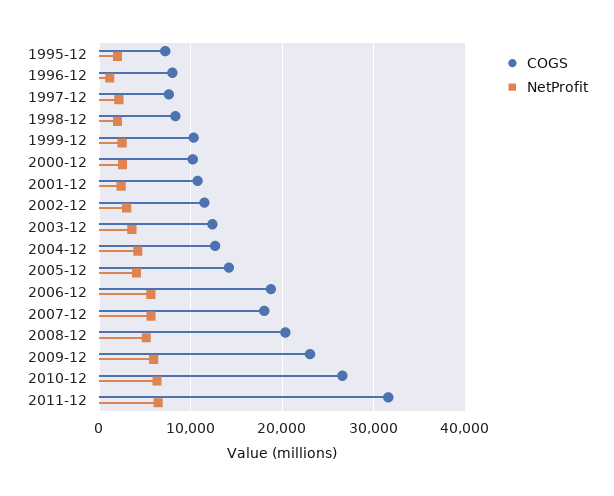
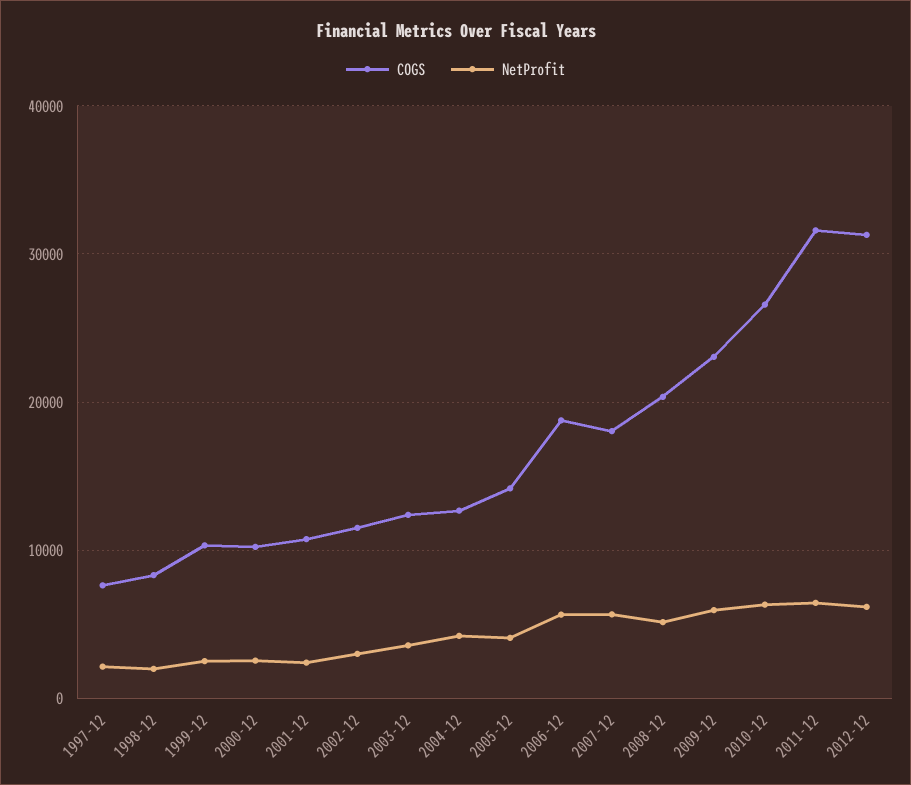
COGS, 1995-12: 7000 -> none
NetProfit, 1995-12: 2000 -> none
COGS, 1996-12: 8000 -> none
NetProfit, 1996-12: 1000 -> none
COGS, 2012-12: none -> 31000
NetProfit, 2012-12: none -> 6000

